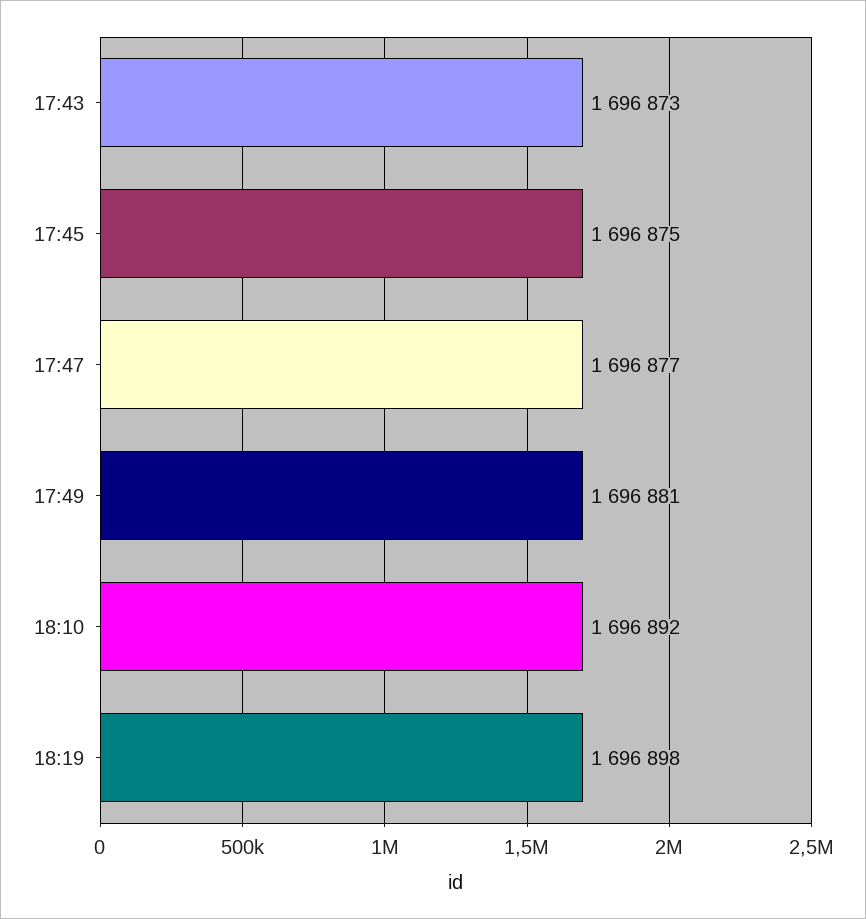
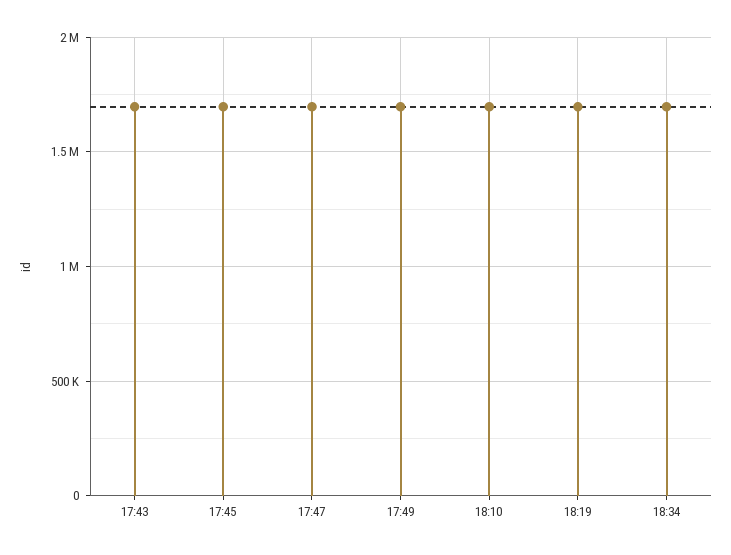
18:34: none -> 1700000

